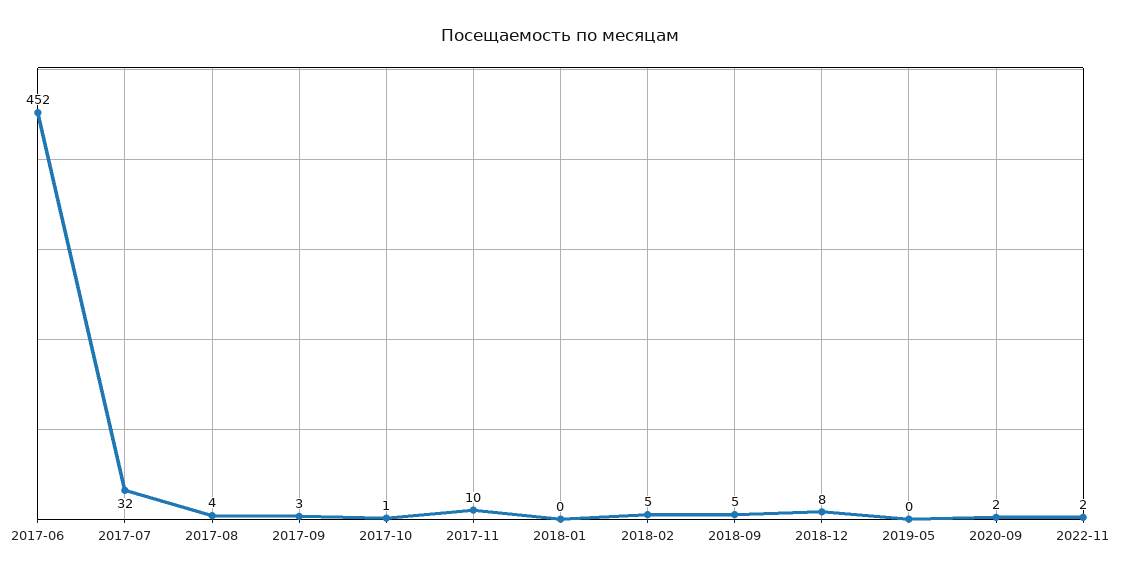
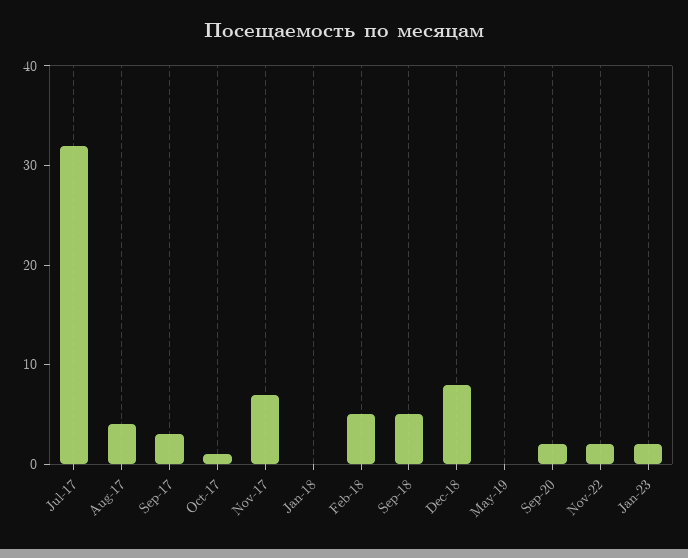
2017-06: 452 -> none
2017-11: 10 -> 7
Jan-23: none -> 2

